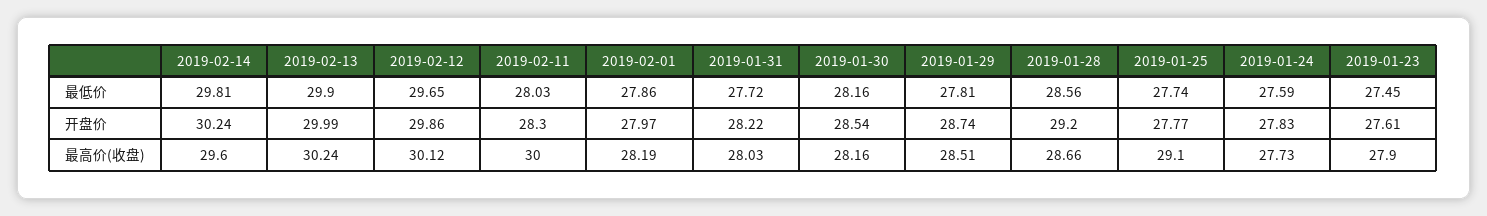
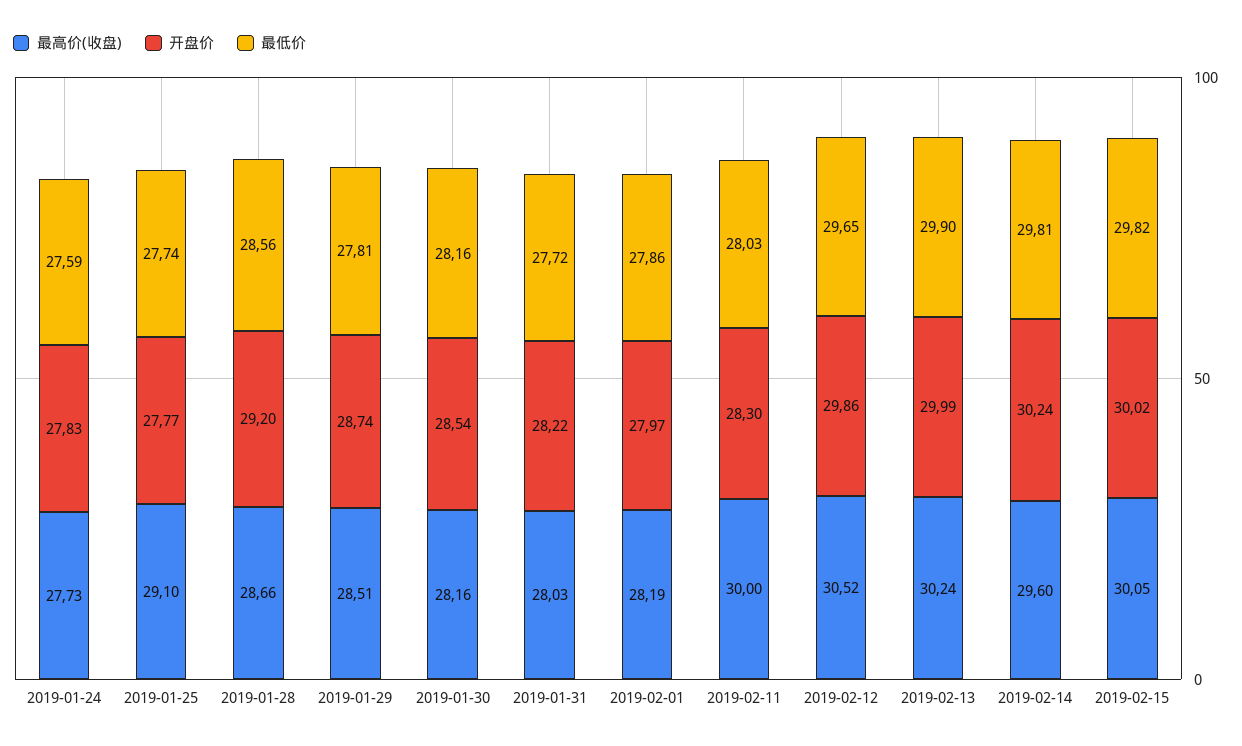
最低价, 2019-01-23: 27.45 -> none
开盘价, 2019-01-23: 27.61 -> none
最高价(收盘), 2019-02-12: 30.12 -> 30.52
最高价(收盘), 2019-01-23: 27.9 -> none
最高价(收盘), 2019-02-15: none -> 30.05
开盘价, 2019-02-15: none -> 30.02
最低价, 2019-02-15: none -> 29.82

